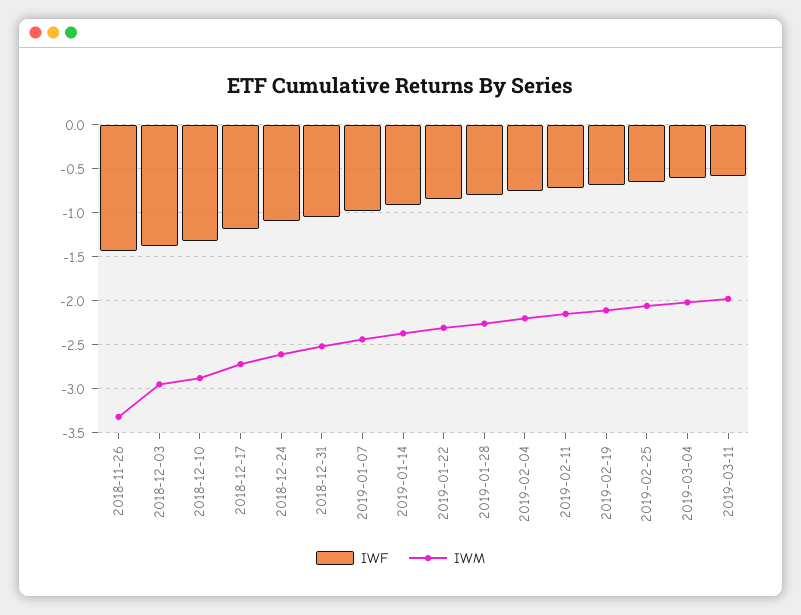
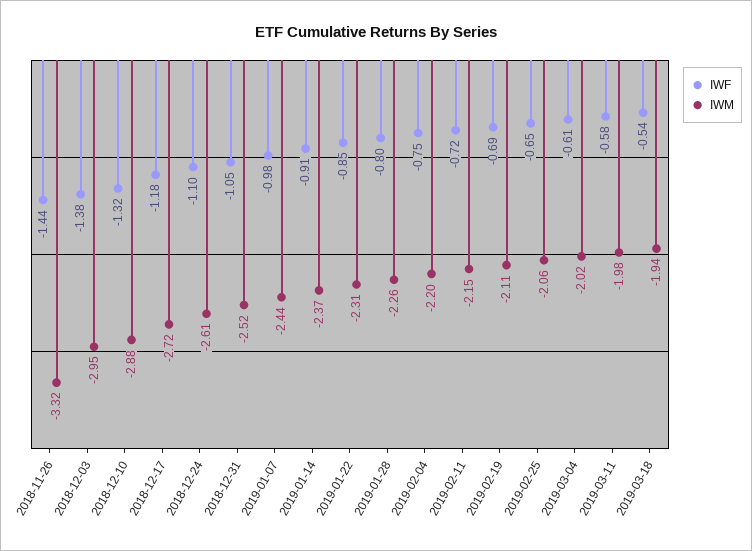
IWF, 2019-03-18: none -> -0.54
IWM, 2019-03-18: none -> -1.94

